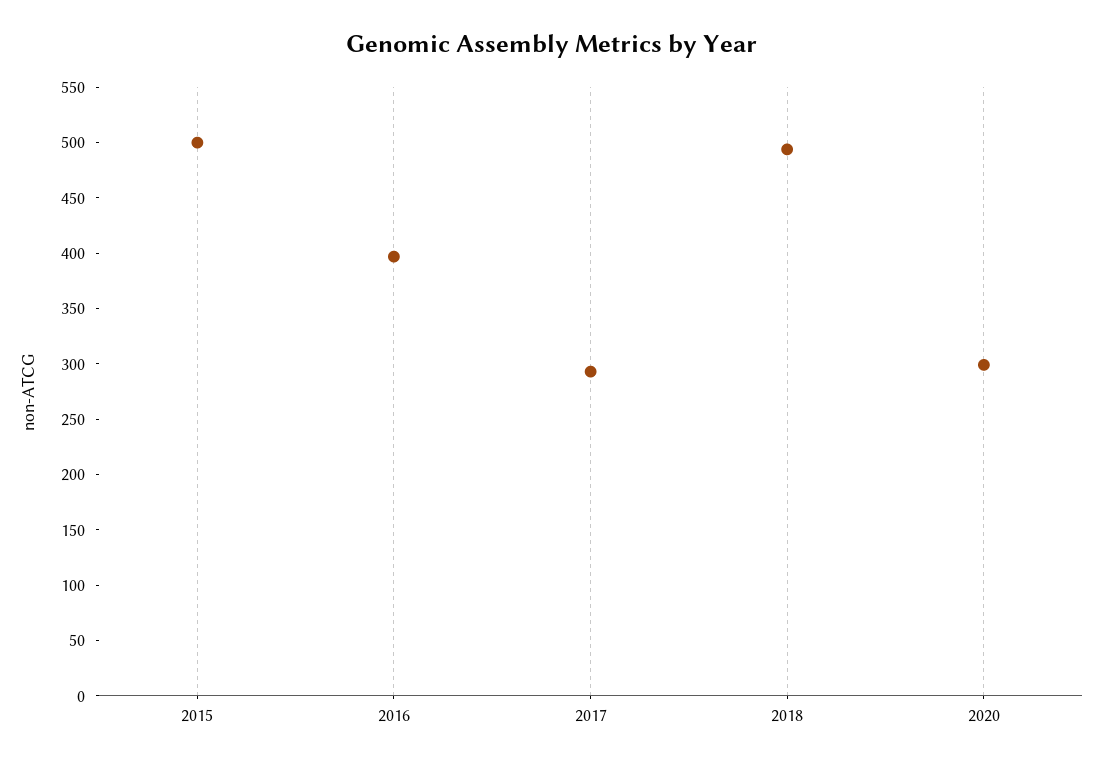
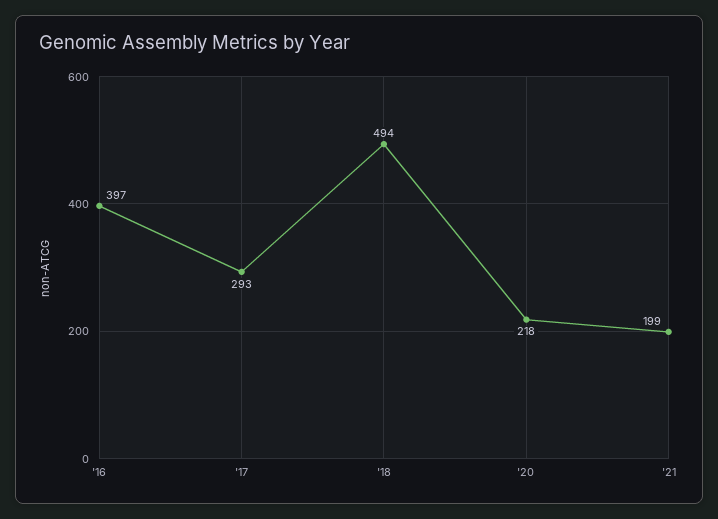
2015: 500 -> none
2020: 300 -> 218
'21: none -> 199

